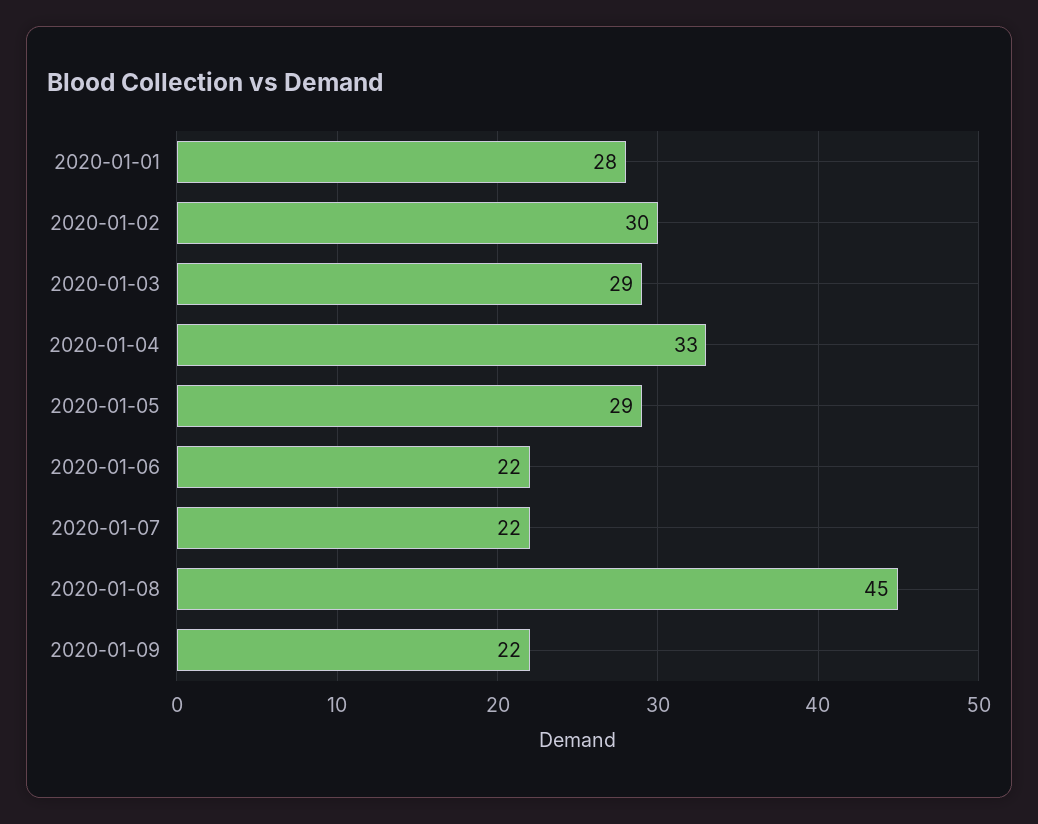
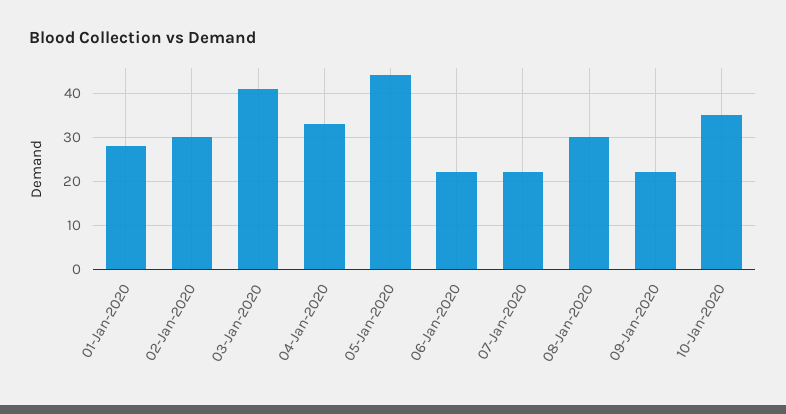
2020-01-03: 29 -> 40
2020-01-05: 29 -> 45
2020-01-08: 45 -> 30
10-Jan-2020: none -> 35

